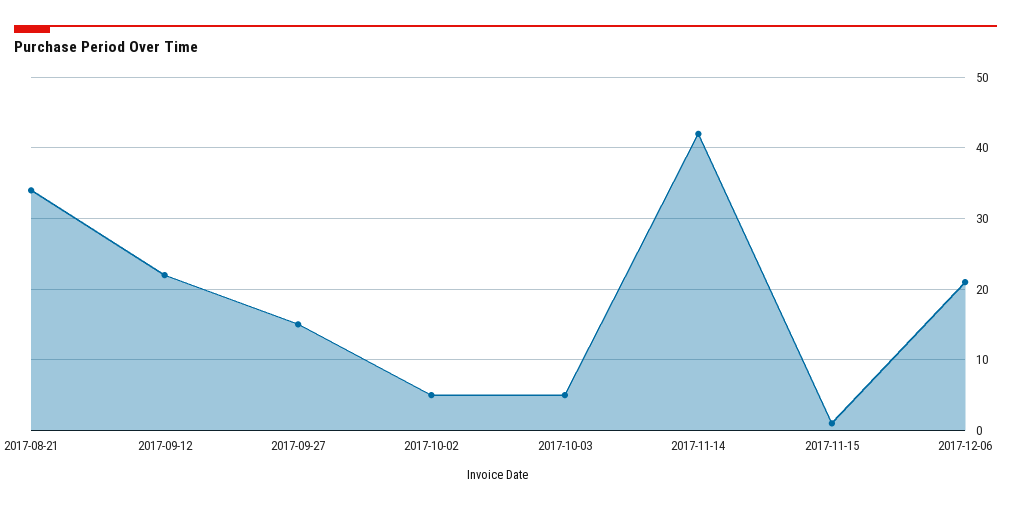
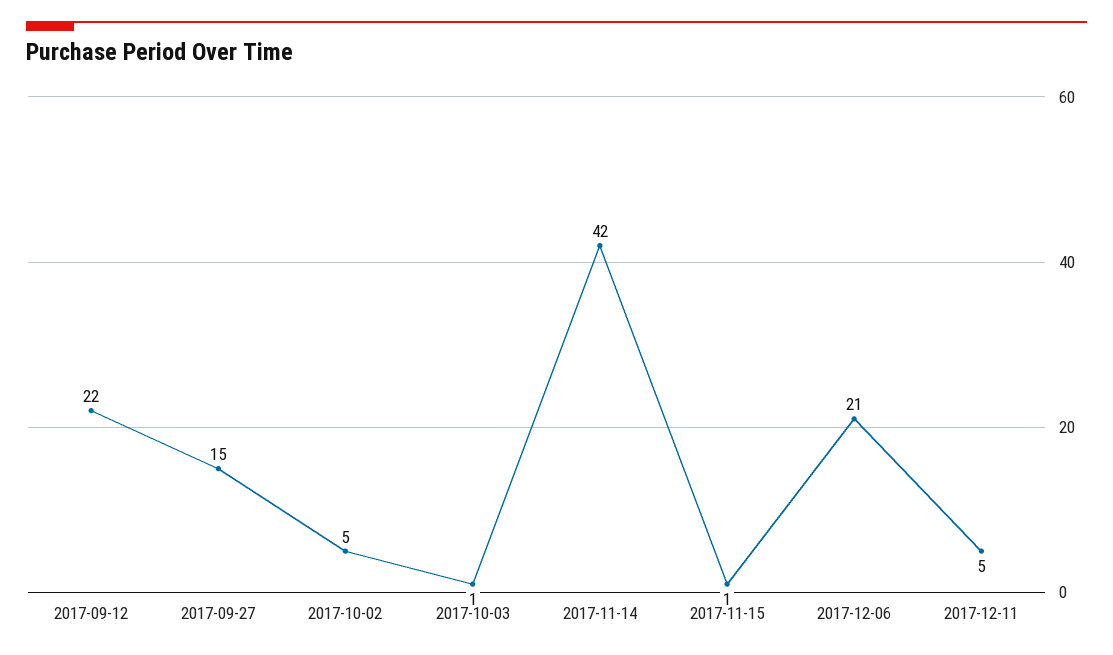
2017-08-21: 34 -> none
2017-10-03: 5 -> 1
2017-12-11: none -> 5

